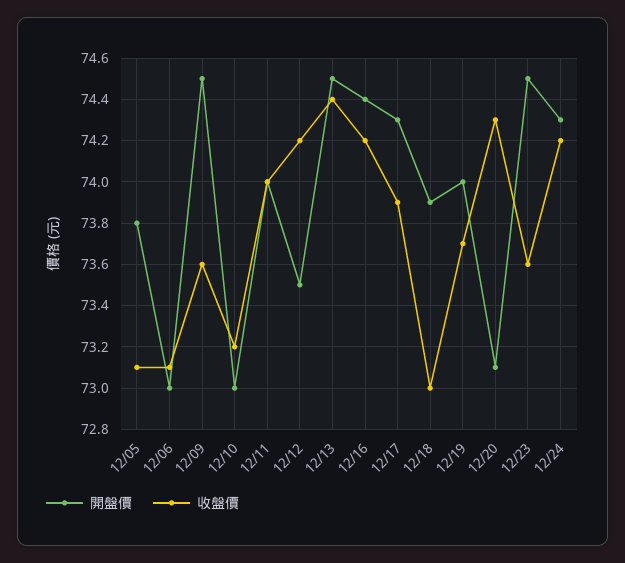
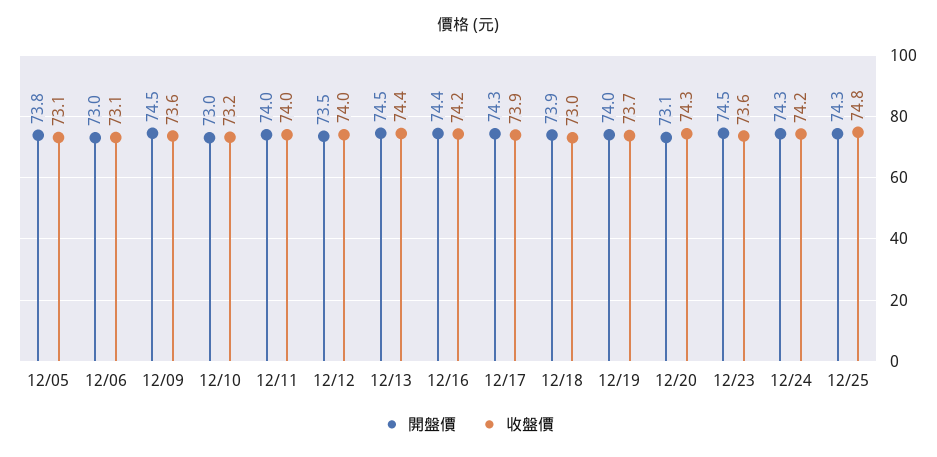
收盤價, 12/12: 74.2 -> 74
開盤價, 12/25: none -> 74.3
收盤價, 12/25: none -> 74.8

